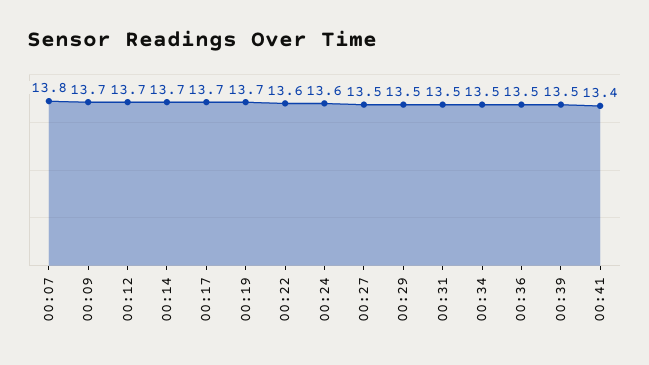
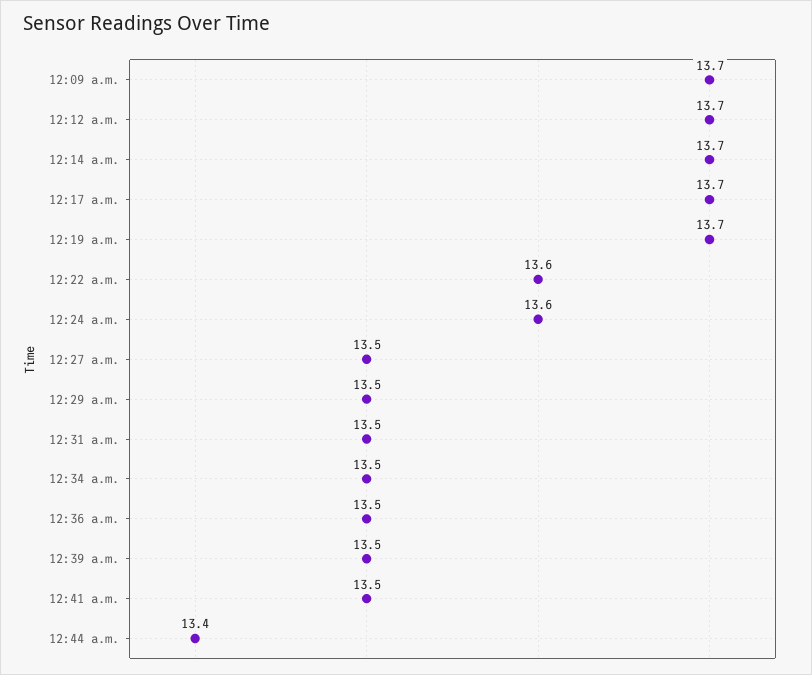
00:07: 13.8 -> none
00:41: 13.4 -> 13.5
12:44 a.m.: none -> 13.4

